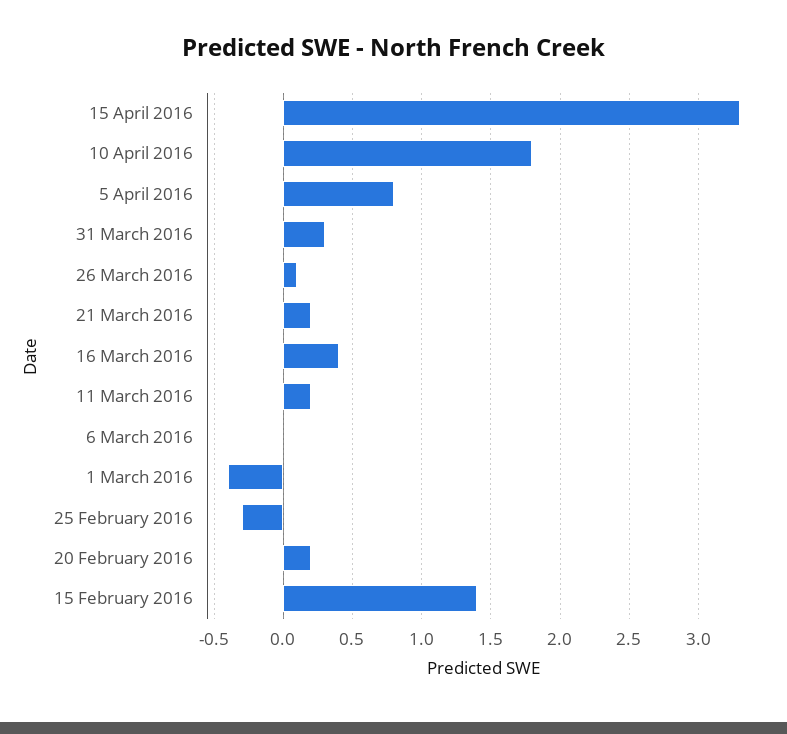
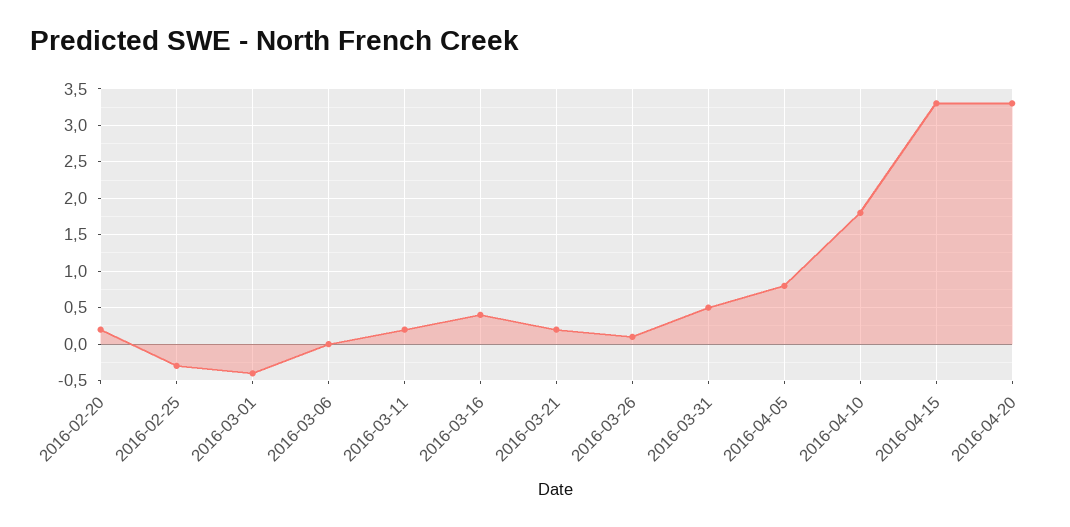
31 March 2016: 0.3 -> 0.5
15 February 2016: 1.4 -> none
2016-04-20: none -> 3.3

